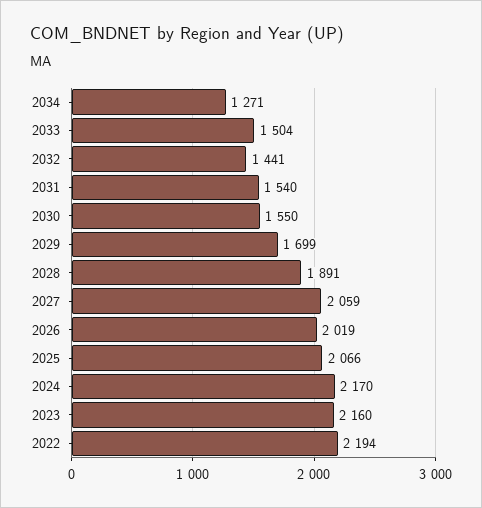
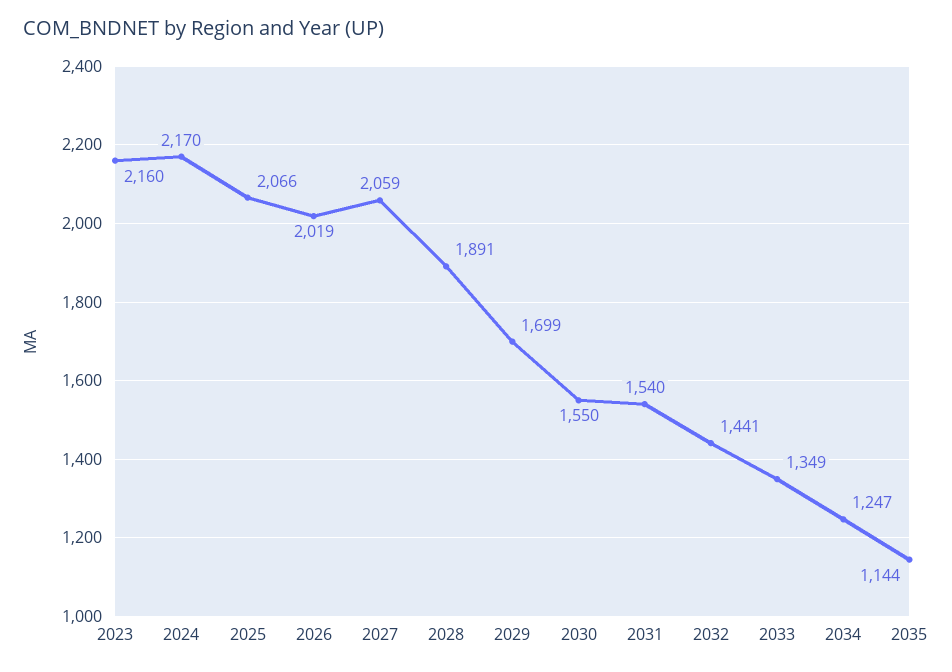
2034: 1271 -> 1247
2033: 1504 -> 1349
2022: 2194 -> none
2035: none -> 1144

